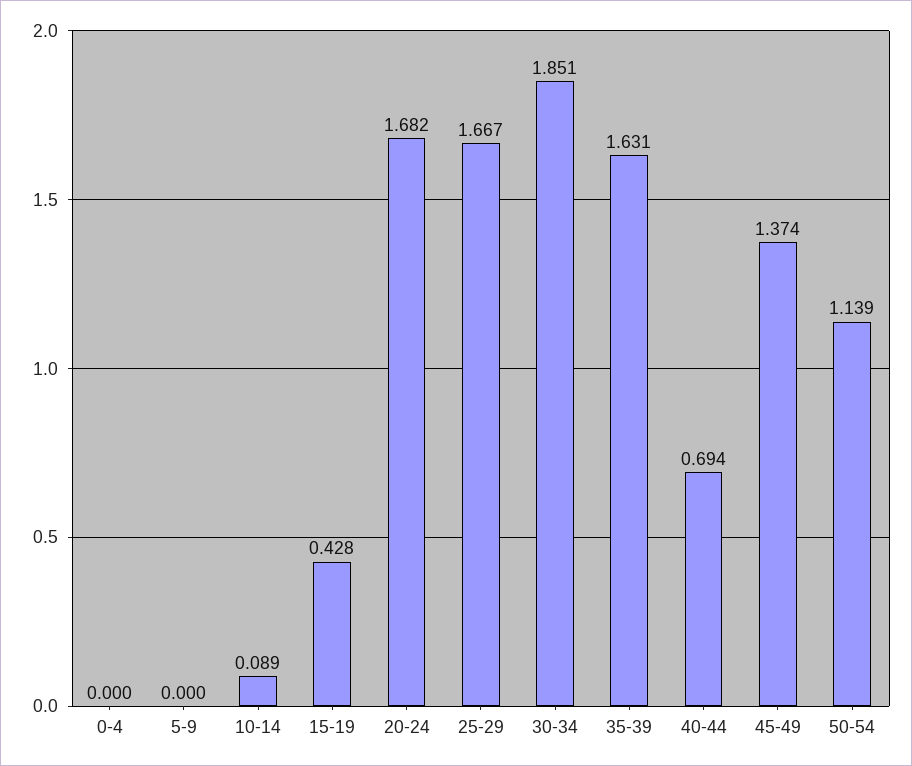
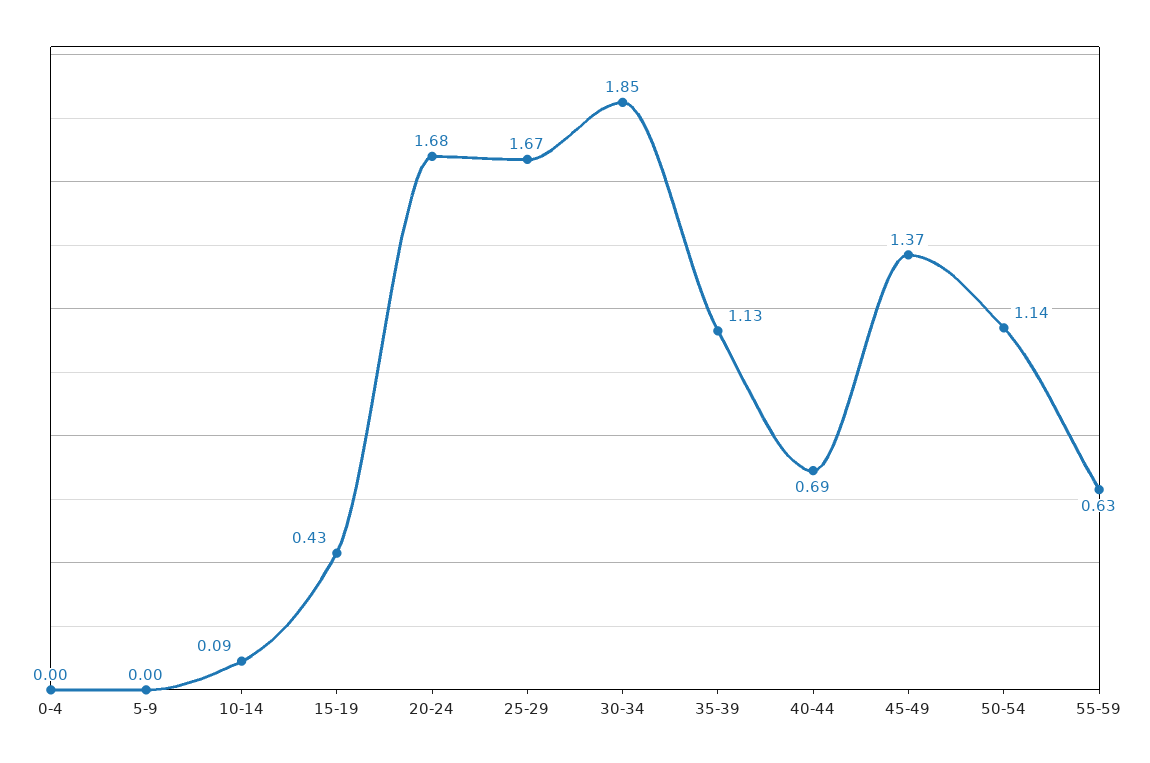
35-39: 1.631 -> 1.13
55-59: none -> 0.63

